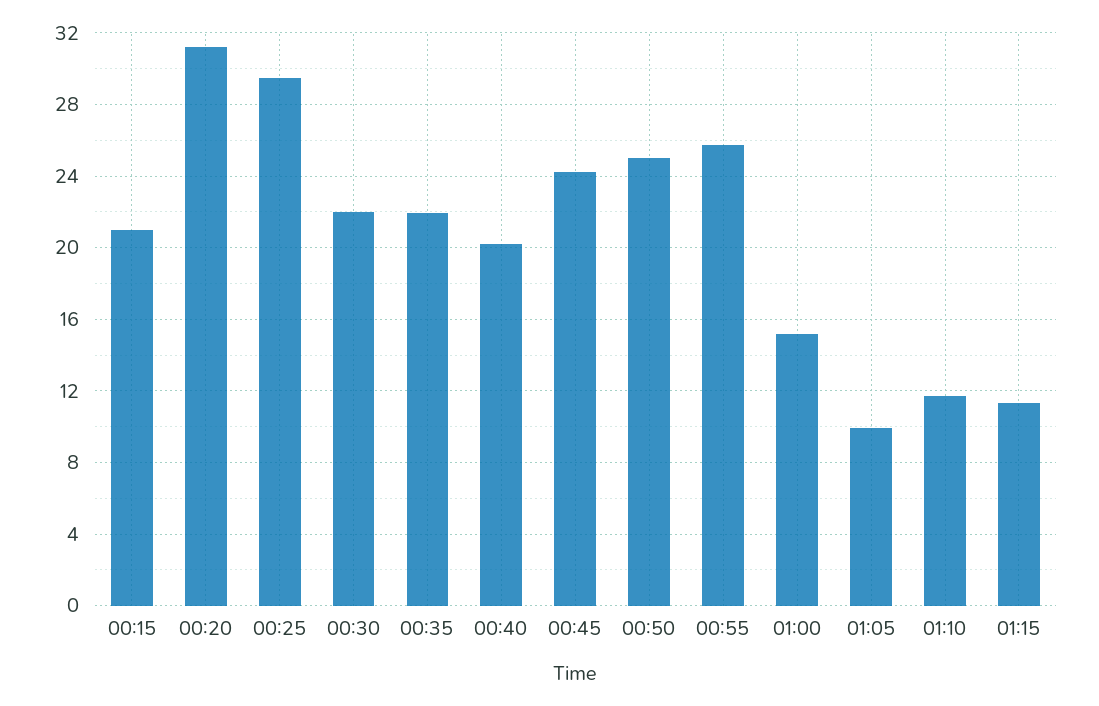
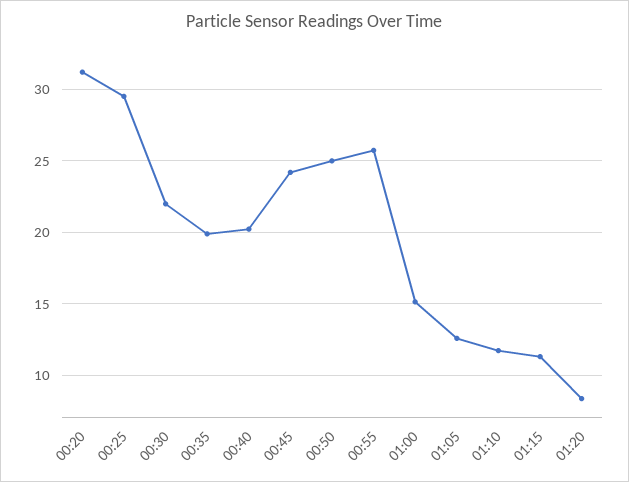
00:15: 21 -> none
00:35: 22 -> 20
01:05: 10 -> 12.5
01:20: none -> 8.5

